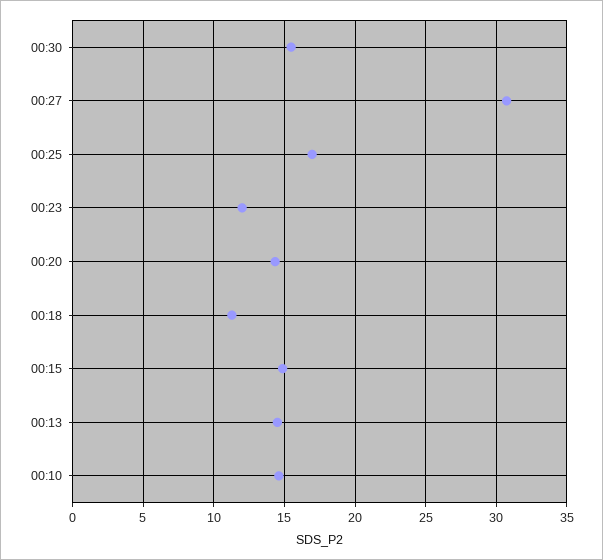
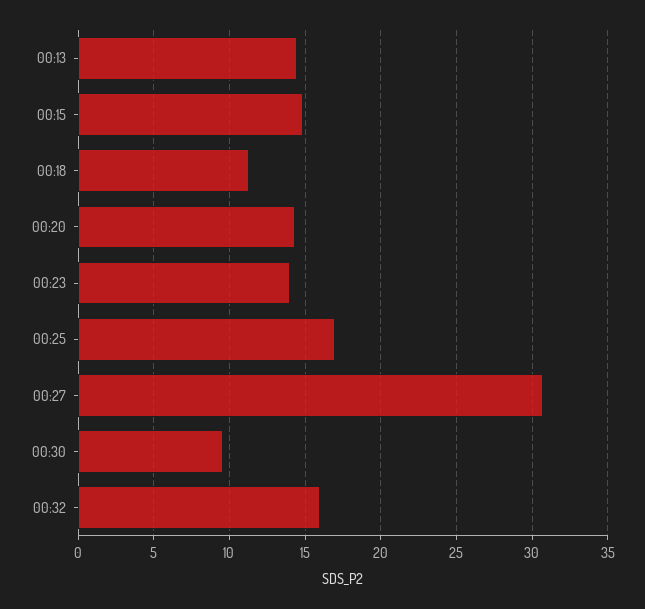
00:30: 15.5 -> 9.5
00:23: 12 -> 14
00:10: 14.5 -> none
00:32: none -> 16

